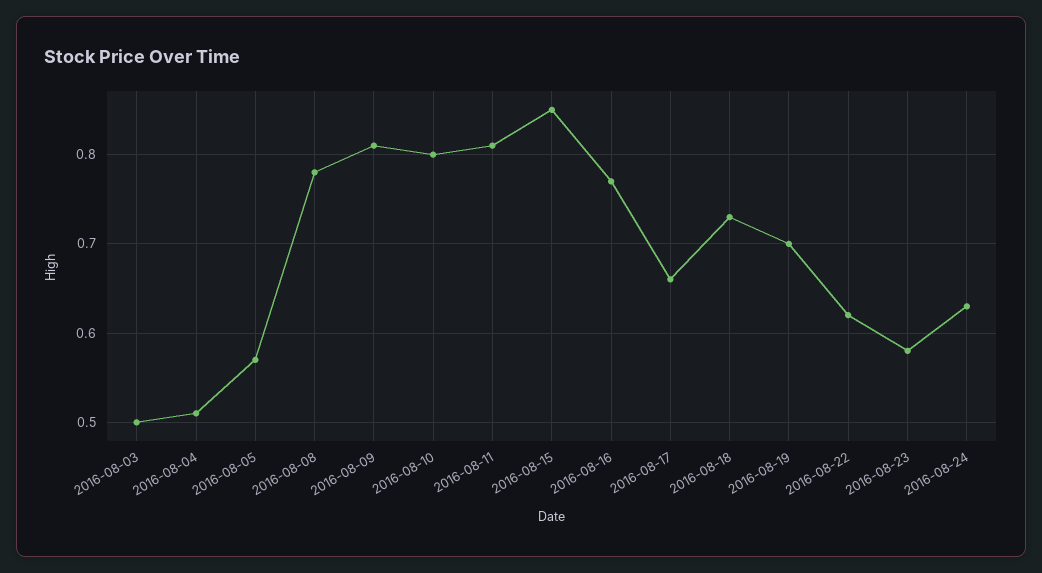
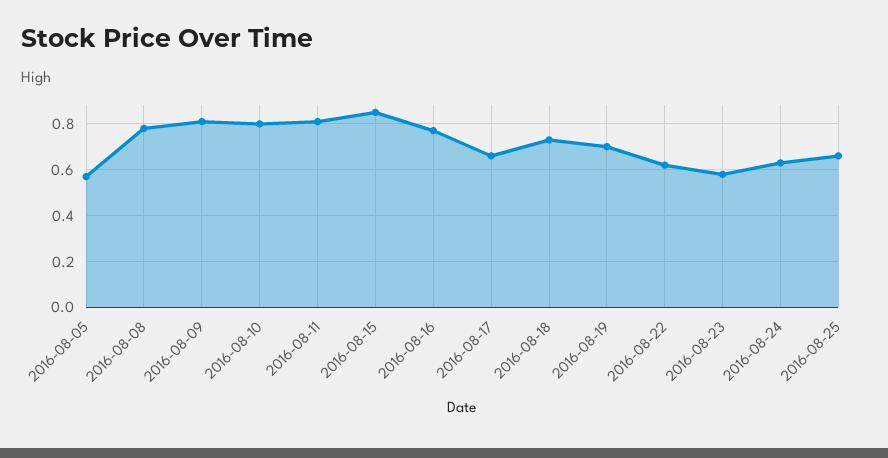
2016-08-03: 0.5 -> none
2016-08-04: 0.51 -> none
2016-08-25: none -> 0.65

